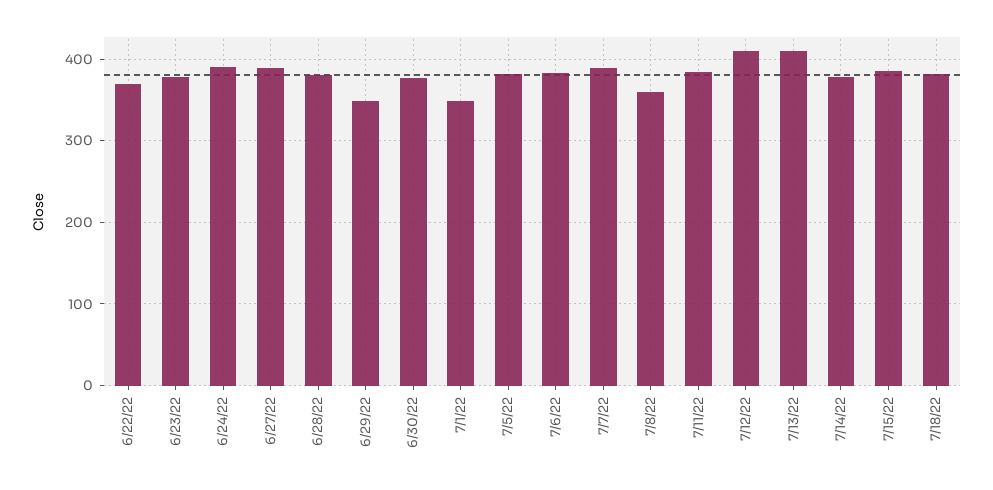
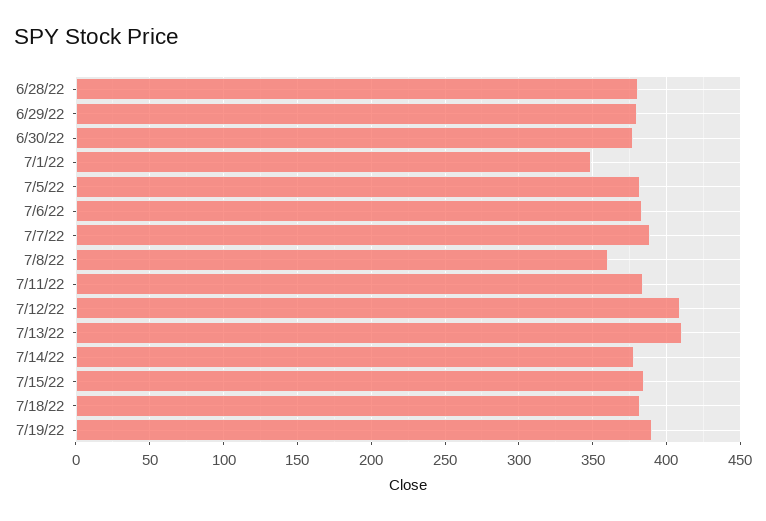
6/22/22: 370 -> none
6/23/22: 380 -> none
6/24/22: 390 -> none
6/27/22: 390 -> none
6/29/22: 350 -> 380
7/19/22: none -> 390

